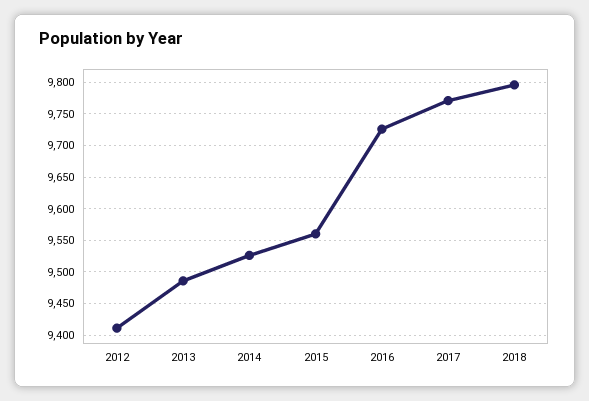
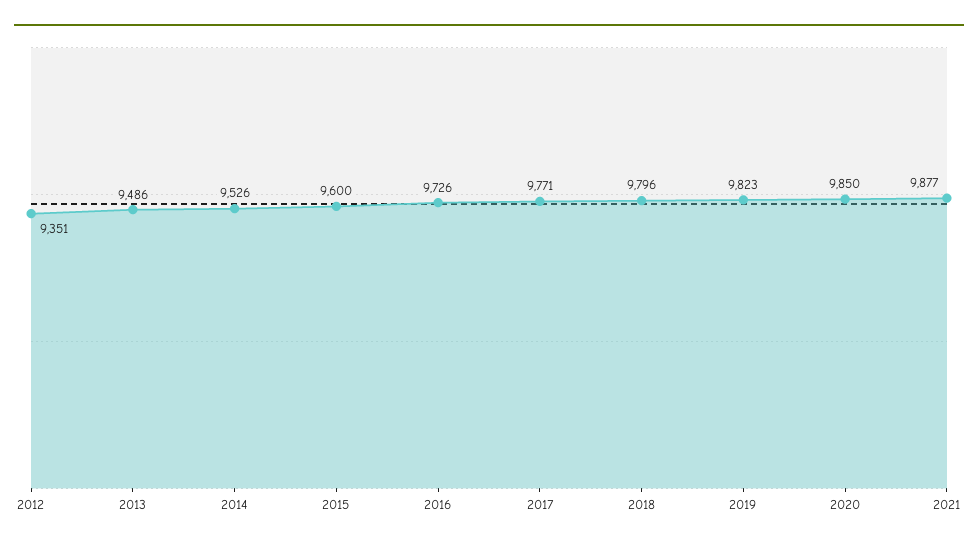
2012: 9410 -> 9351
2015: 9560 -> 9600
2019: none -> 9823
2020: none -> 9850
2021: none -> 9877

